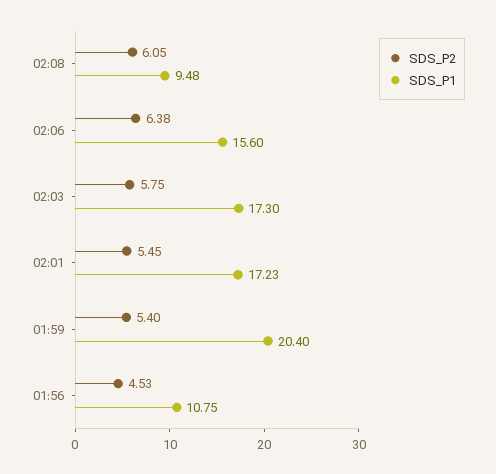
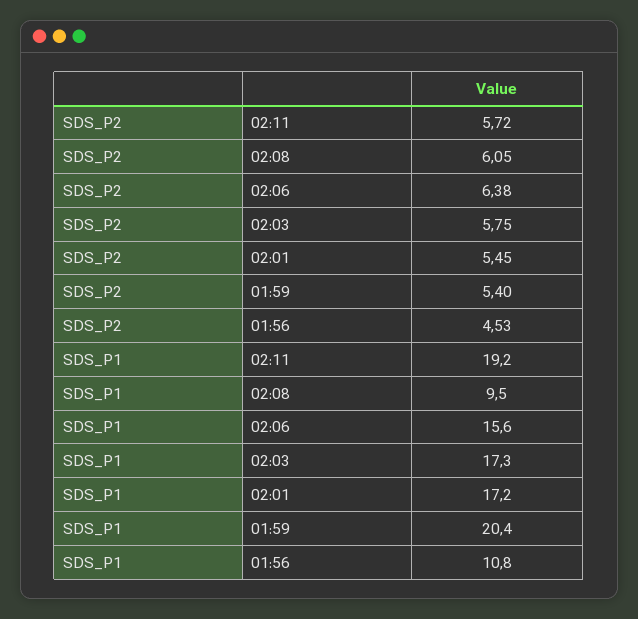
SDS_P2, 02:11: none -> 5.72
SDS_P1, 02:11: none -> 19.2

